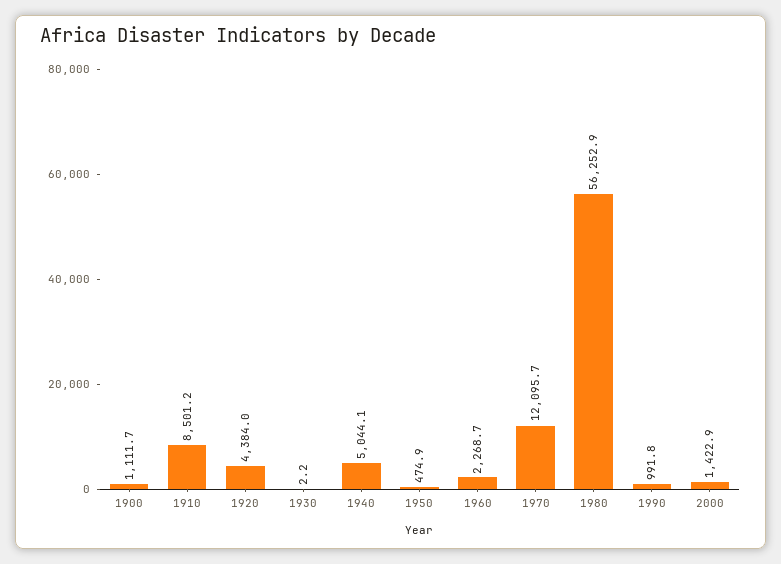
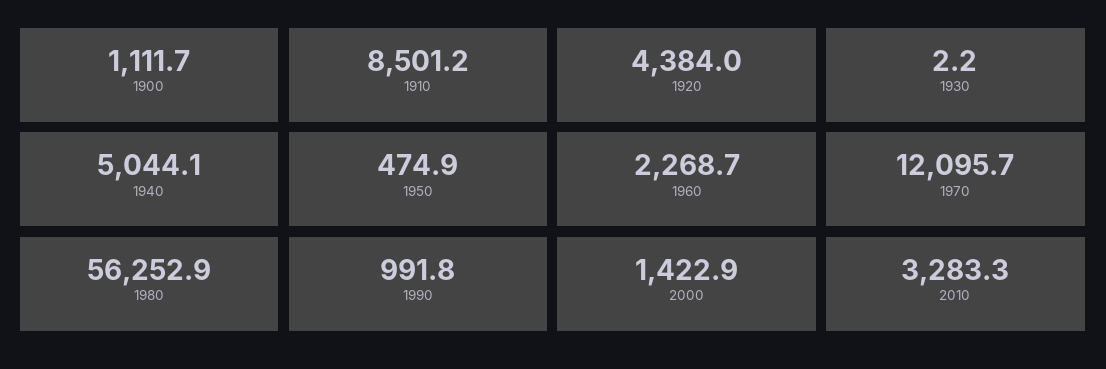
2010: none -> 3283.3

